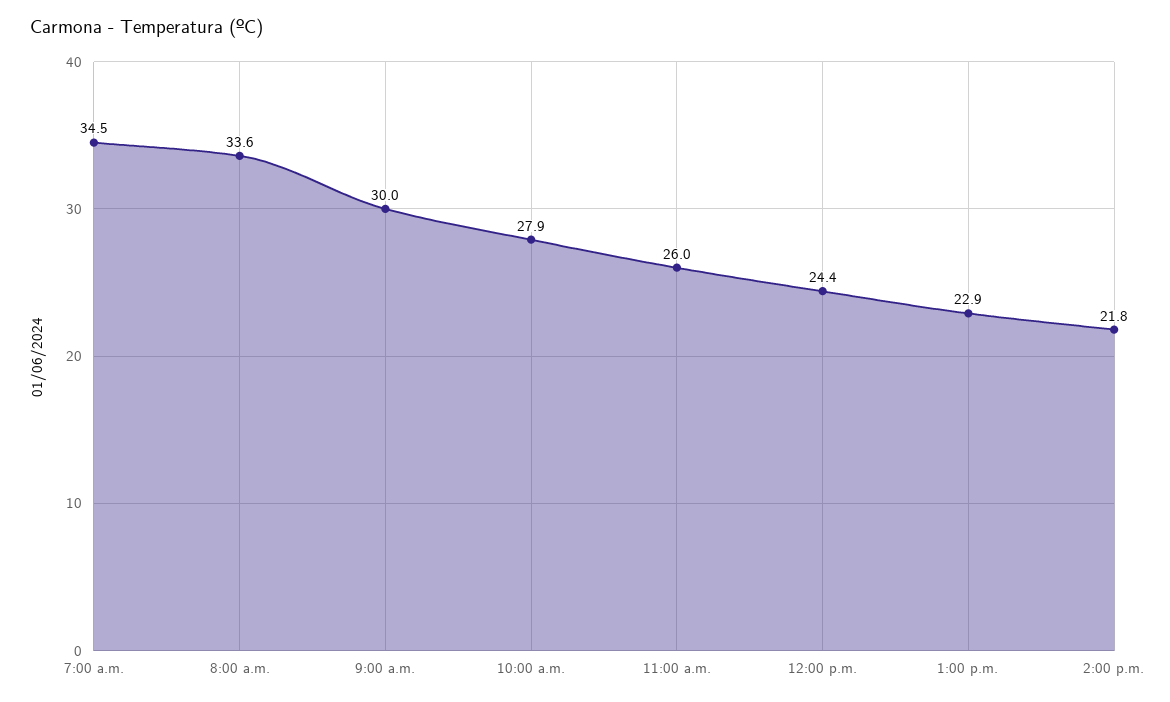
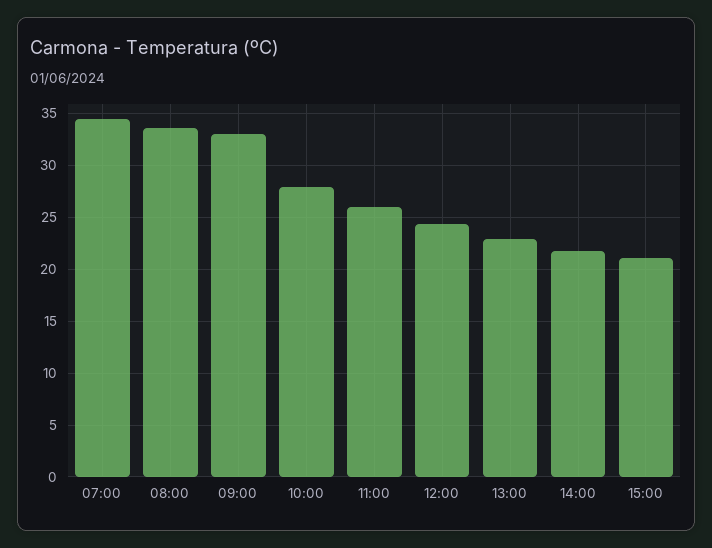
9:00 a.m.: 30 -> 33
15:00: none -> 21

